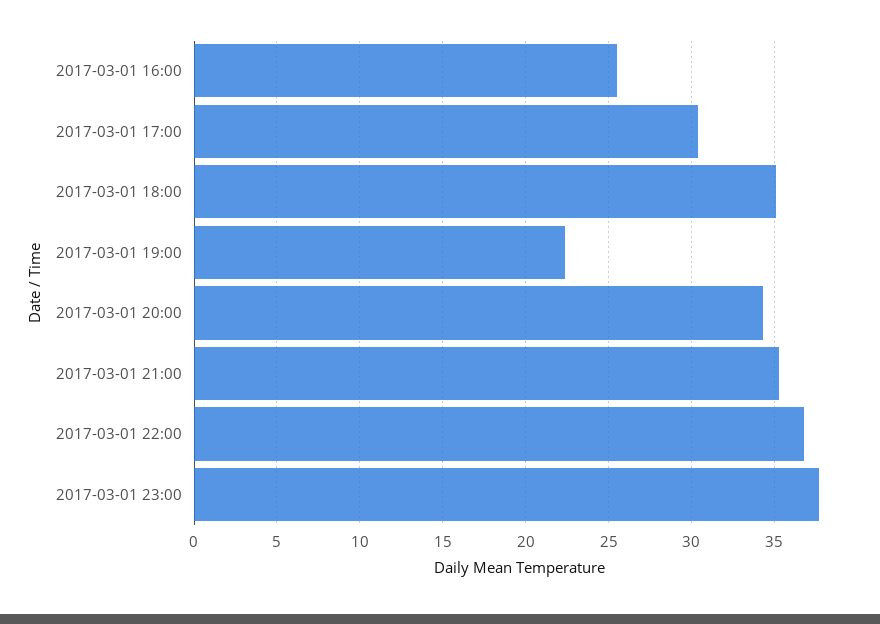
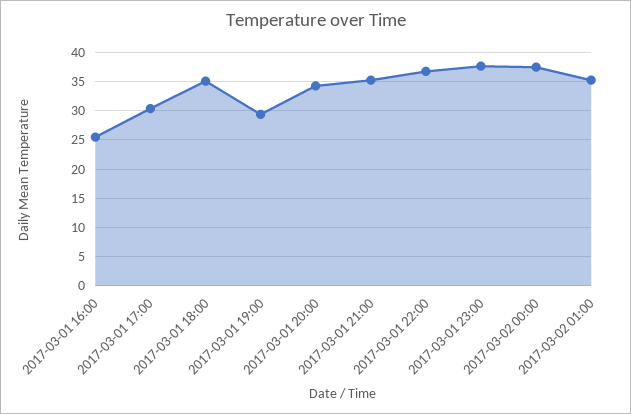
2017-03-01 19:00: 22.5 -> 30
2017-03-02 00:00: none -> 37.5
2017-03-02 01:00: none -> 35

